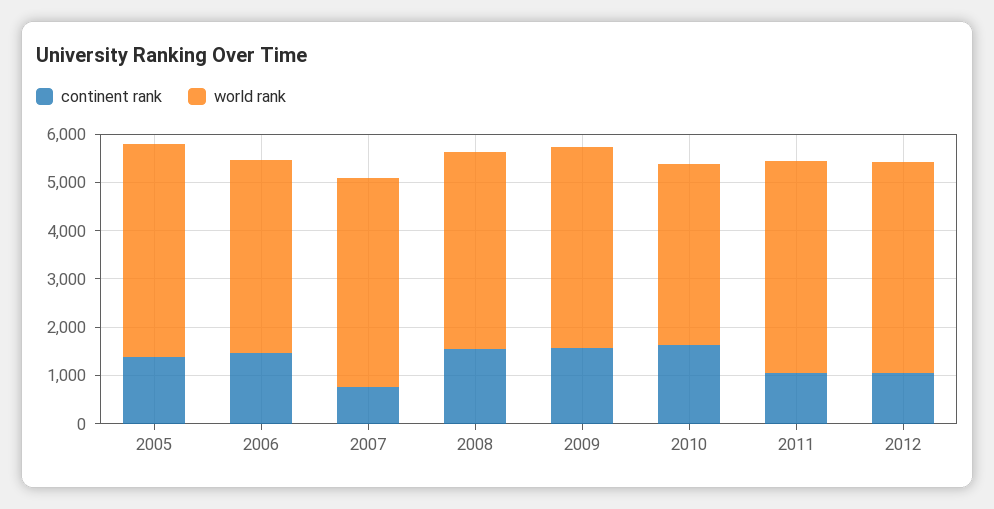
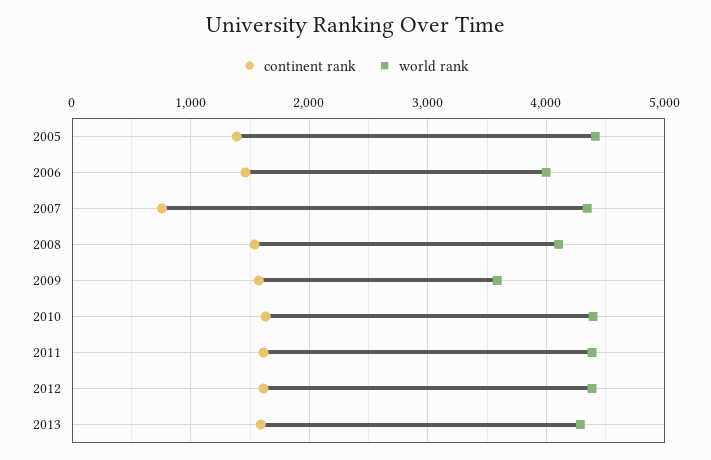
world rank, 2009: 4200 -> 3600
world rank, 2010: 3800 -> 4400
continent rank, 2011: 1000 -> 1600
continent rank, 2012: 1000 -> 1600
continent rank, 2013: none -> 1600
world rank, 2013: none -> 4300

